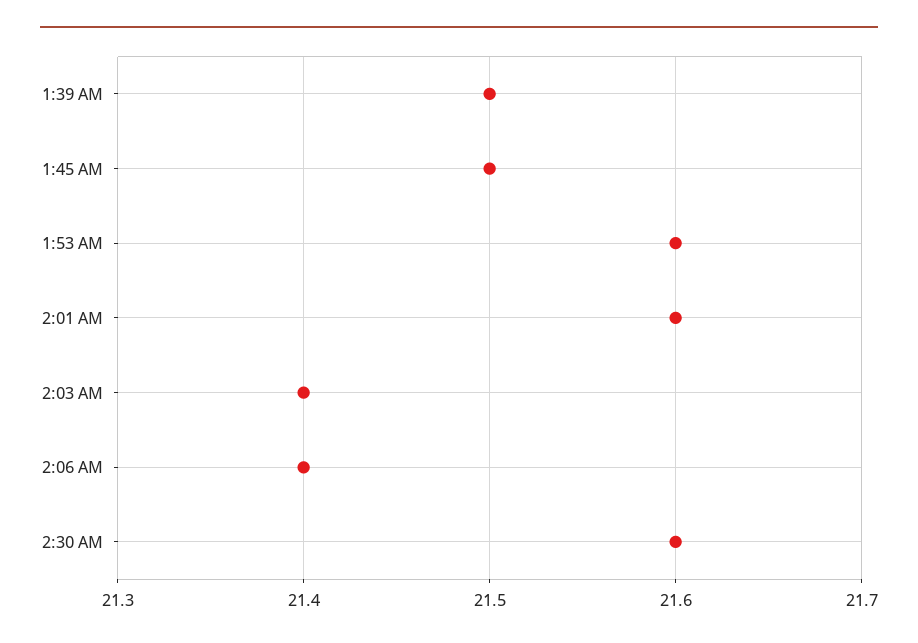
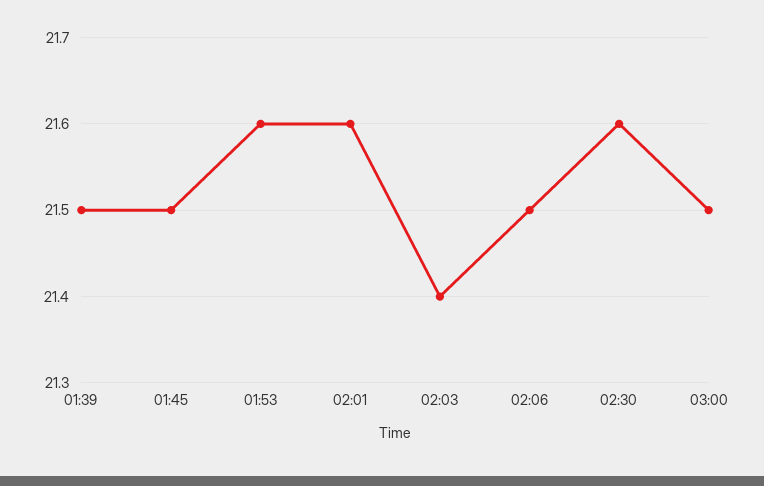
2:06 AM: 21.4 -> 21.5
03:00: none -> 21.5

